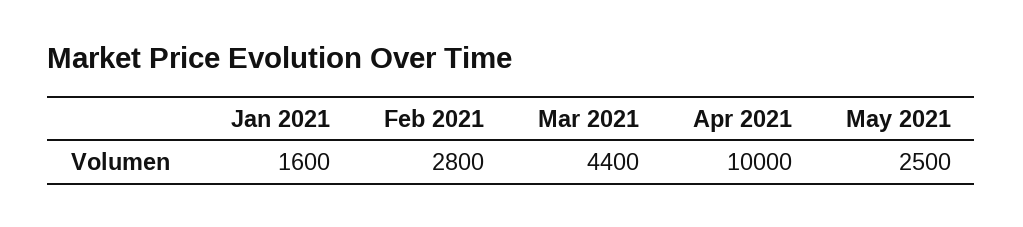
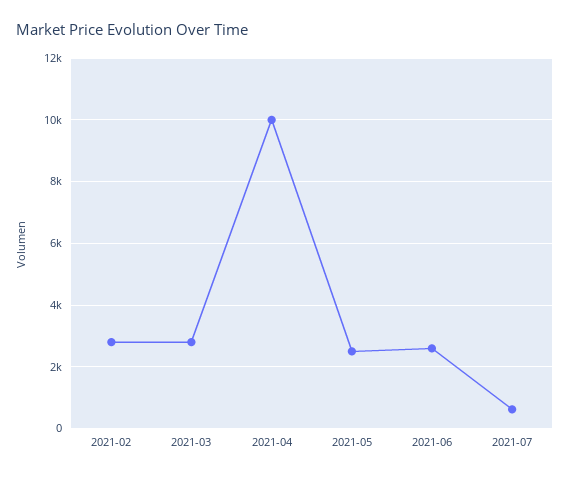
Jan 2021: 1600 -> none
Mar 2021: 4400 -> 2800
2021-06: none -> 2600
2021-07: none -> 600

